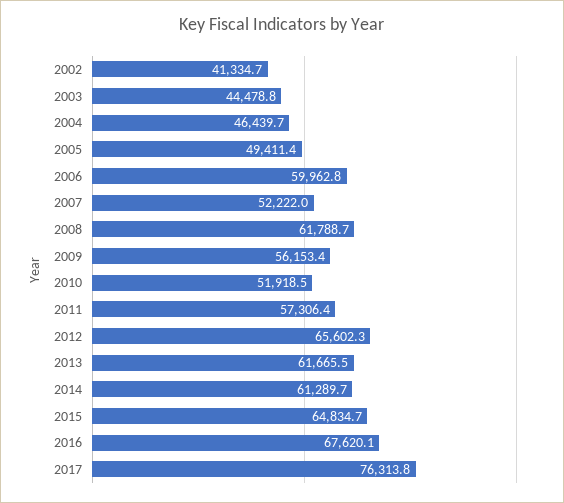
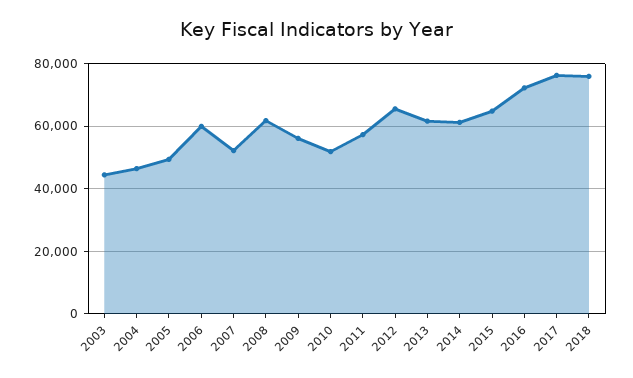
2002: 41334.7 -> none
2016: 67620.1 -> 72000
2018: none -> 76000

